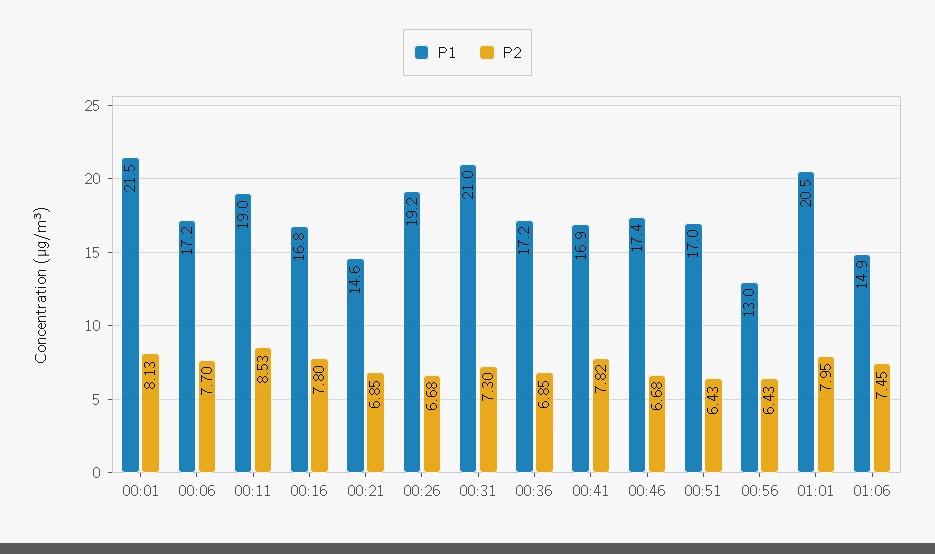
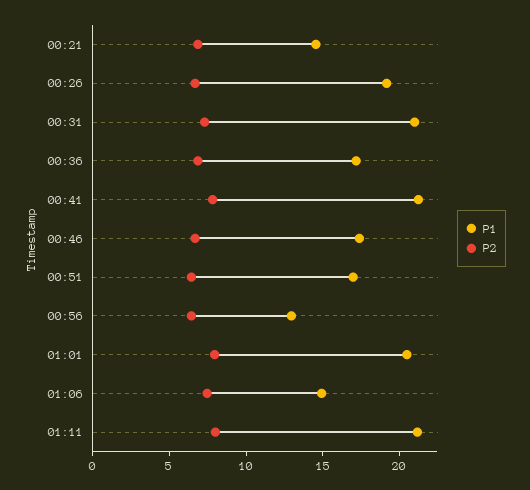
P1, 00:01: 21.5 -> none
P2, 00:01: 8.13 -> none
P1, 00:06: 17.2 -> none
P2, 00:06: 7.7 -> none
P1, 00:11: 19 -> none
P2, 00:11: 8.53 -> none
P1, 00:16: 16.8 -> none
P2, 00:16: 7.8 -> none
P1, 00:41: 16.9 -> 21
P1, 01:11: none -> 21
P2, 01:11: none -> 8

